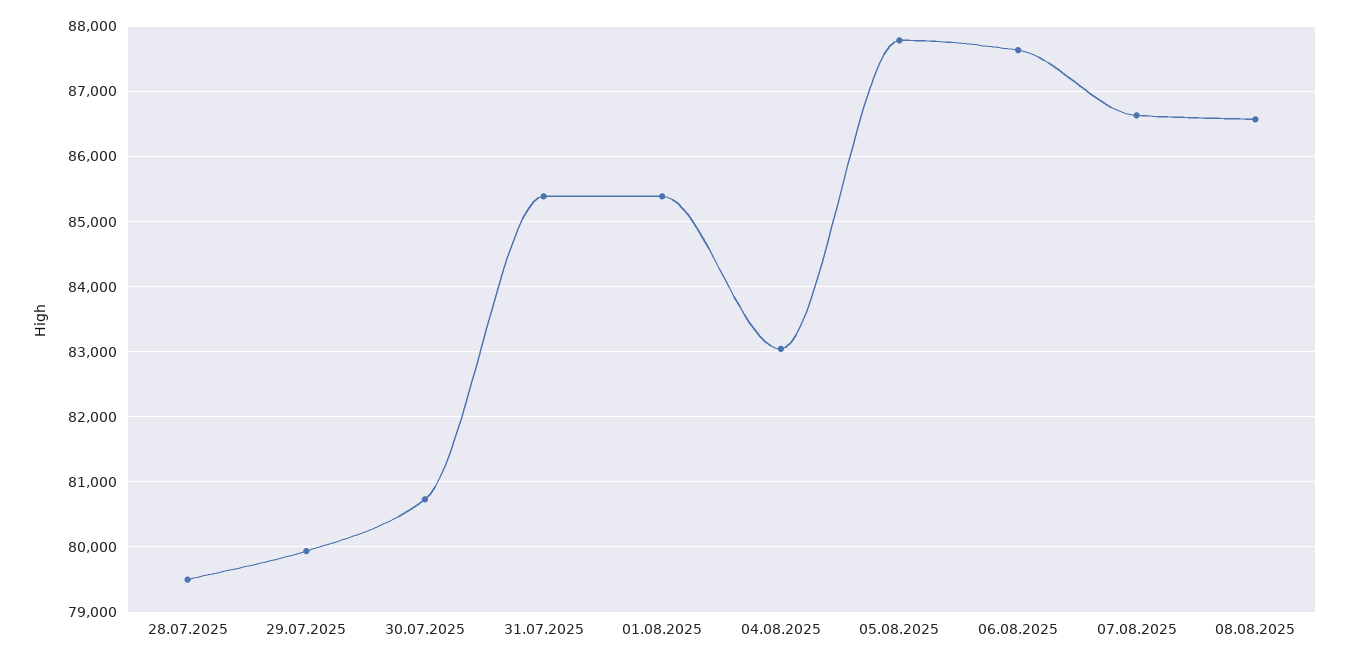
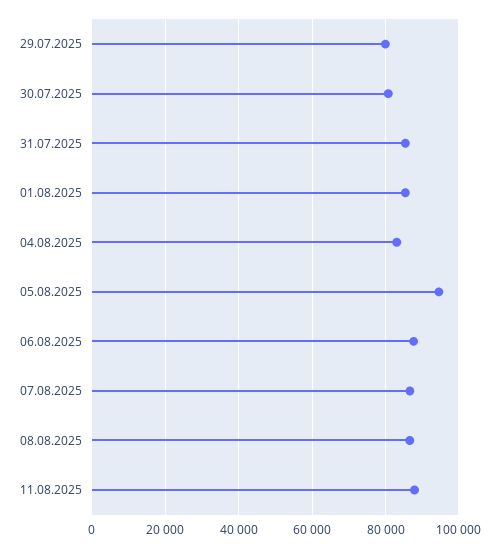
28.07.2025: 79500 -> none
05.08.2025: 87800 -> 94000
11.08.2025: none -> 88000

